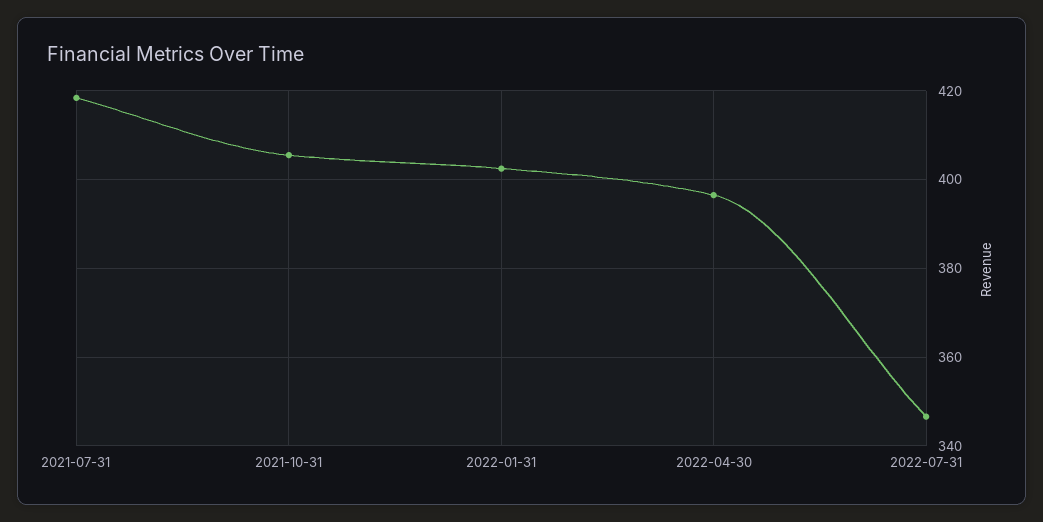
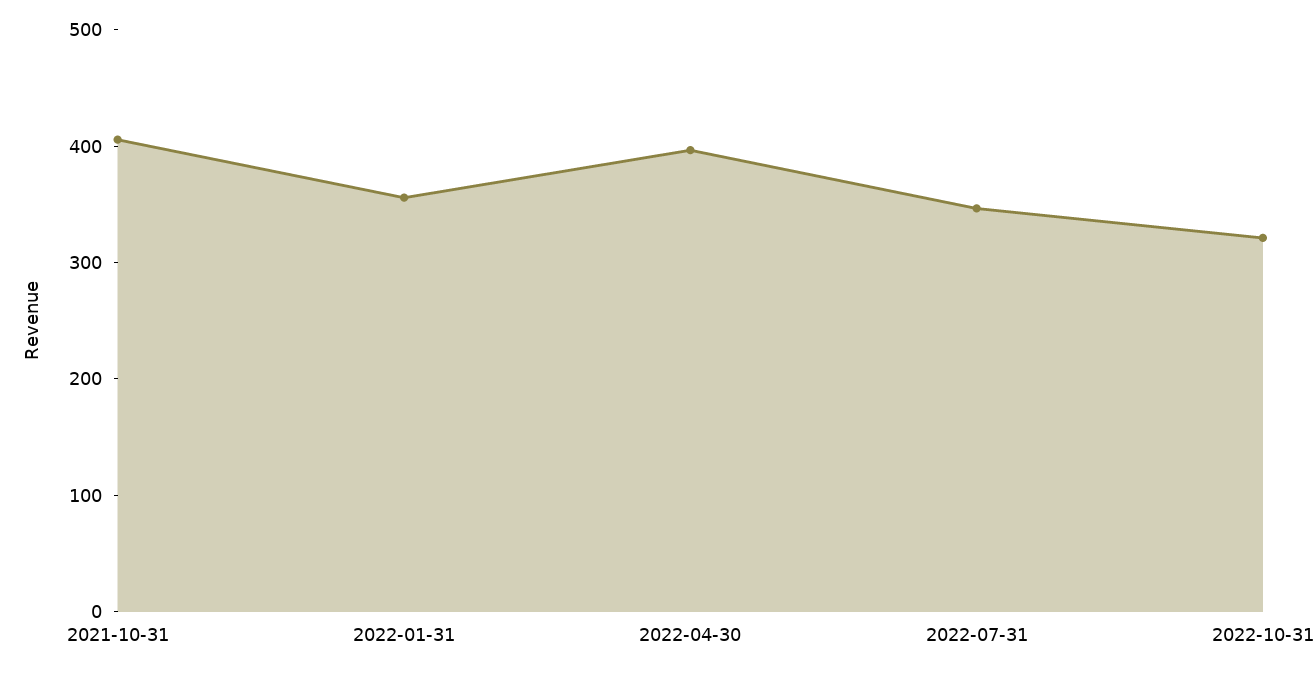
2021-07-31: 418 -> none
2022-01-31: 402 -> 360
2022-10-31: none -> 320

